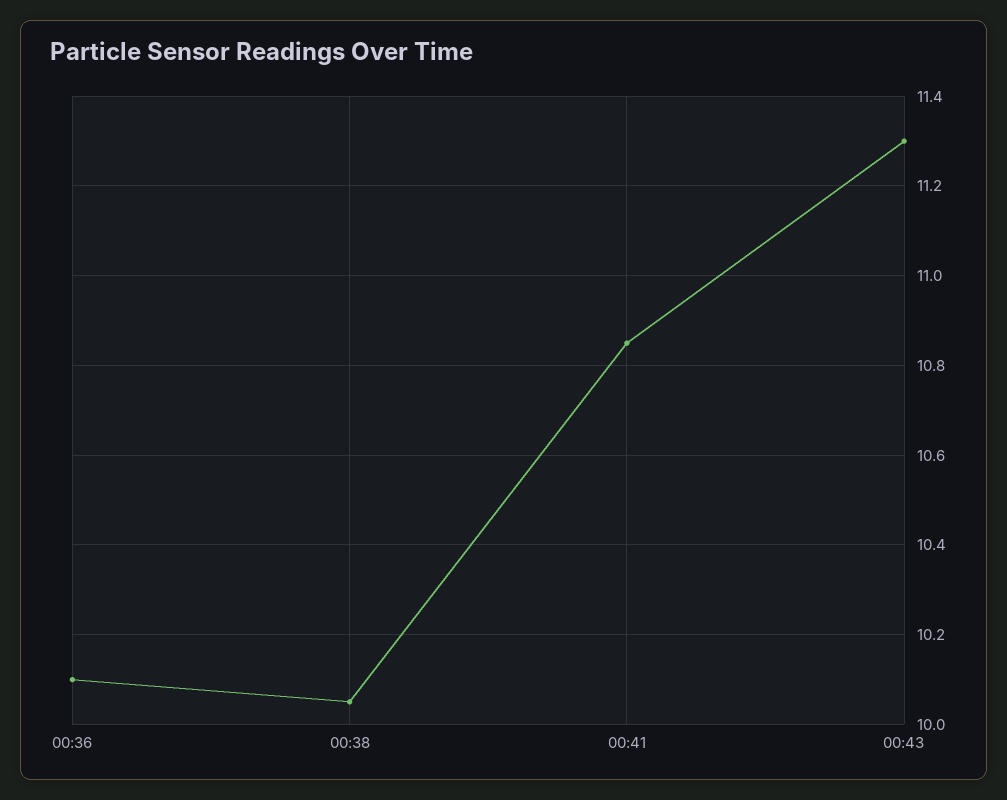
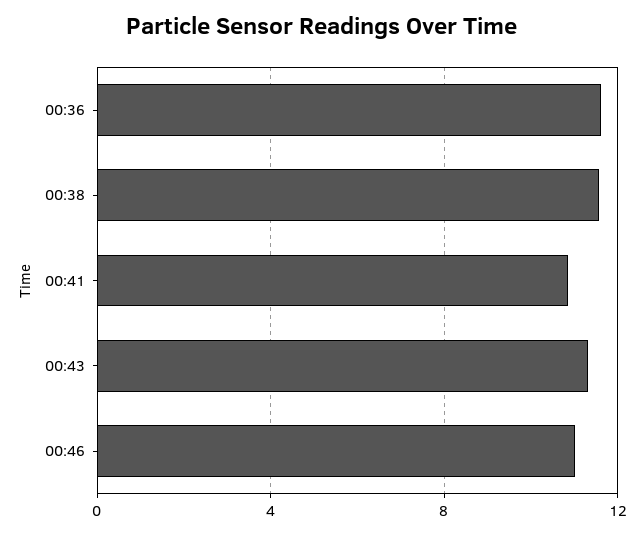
00:36: 10.1 -> 11.5
00:38: 10.05 -> 11.5
00:46: none -> 11

